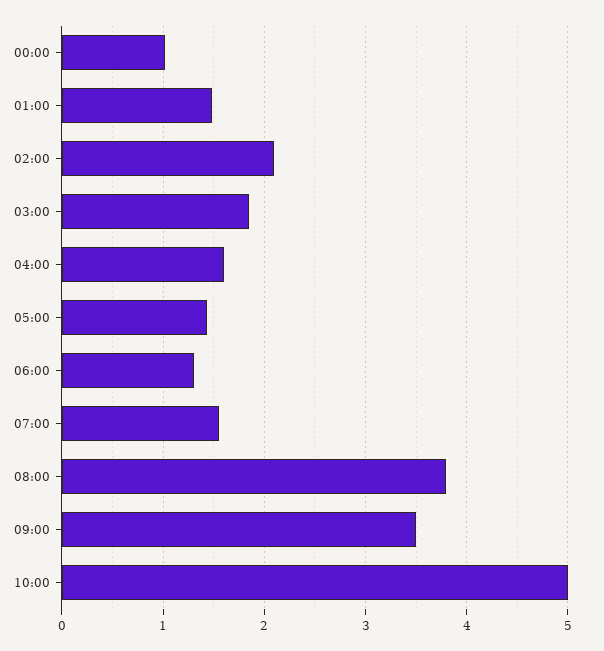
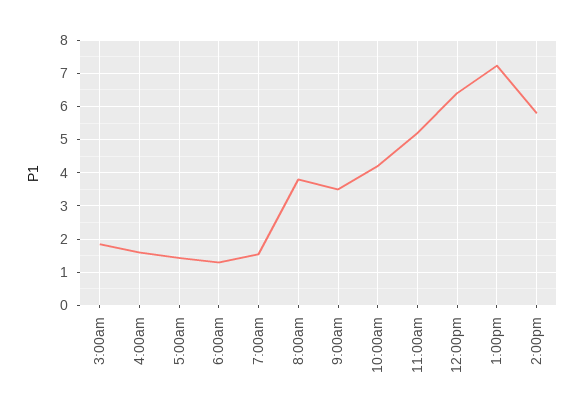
00:00: 1 -> none
01:00: 1.5 -> none
02:00: 2.1 -> none
10:00: 5 -> 4.2
11:00am: none -> 5.2
12:00pm: none -> 6.4
1:00pm: none -> 7.2
2:00pm: none -> 5.8

